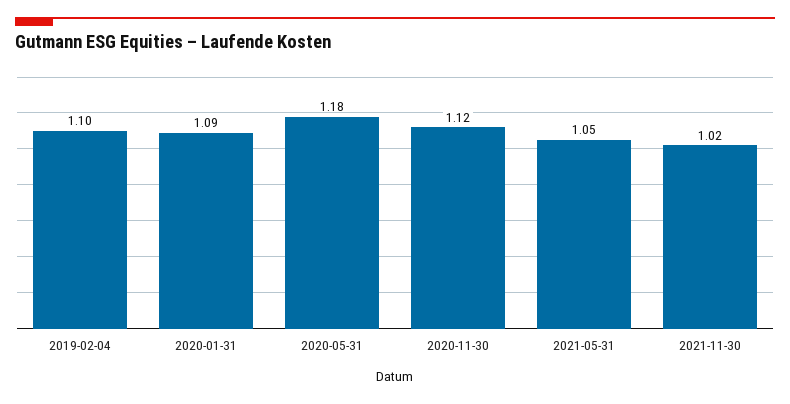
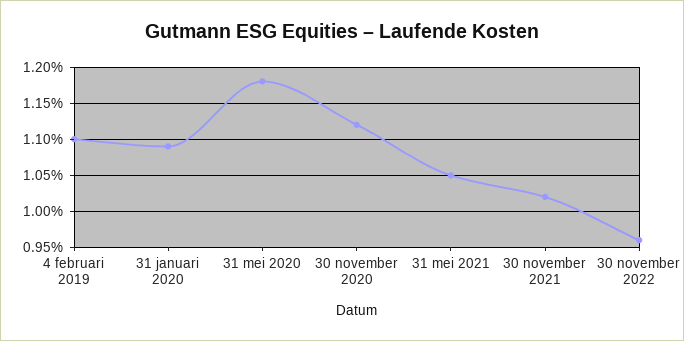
30 november 2022: none -> 0.96

